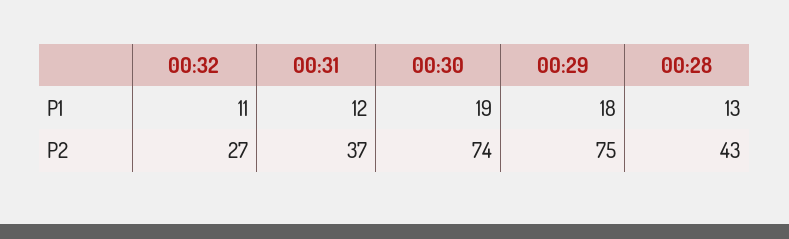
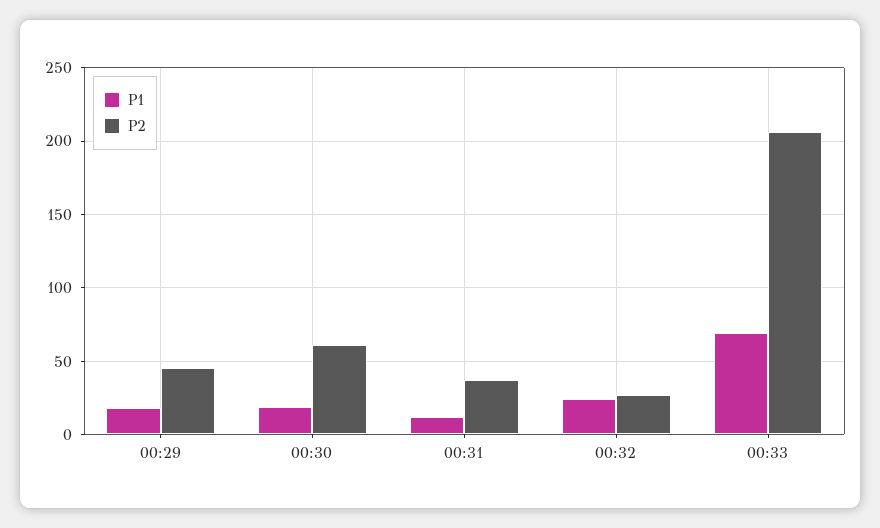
P1, 00:32: 11 -> 25
P1, 00:28: 13 -> none
P2, 00:30: 74 -> 60
P2, 00:29: 75 -> 45
P2, 00:28: 43 -> none
P1, 00:33: none -> 70
P2, 00:33: none -> 205

